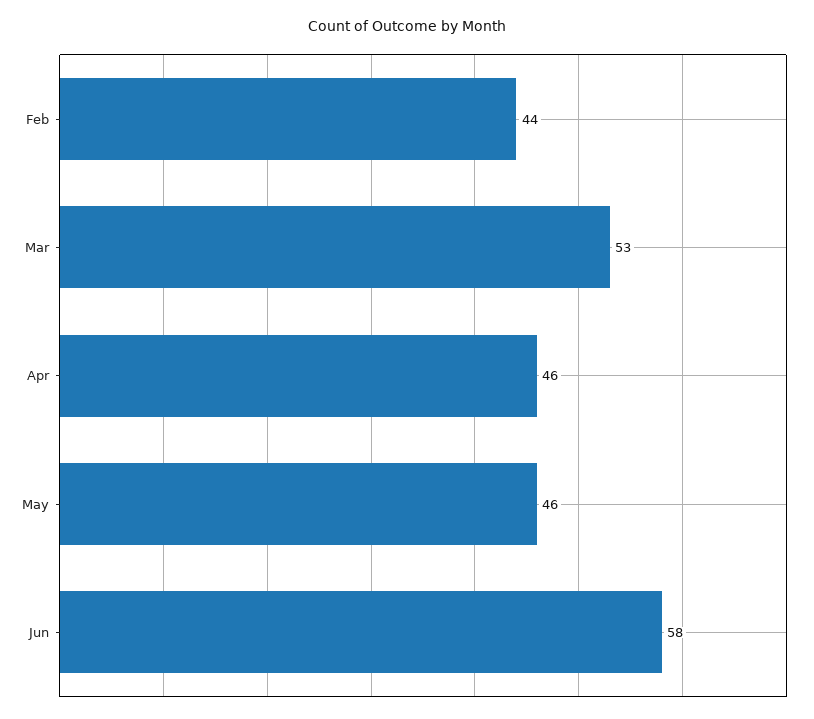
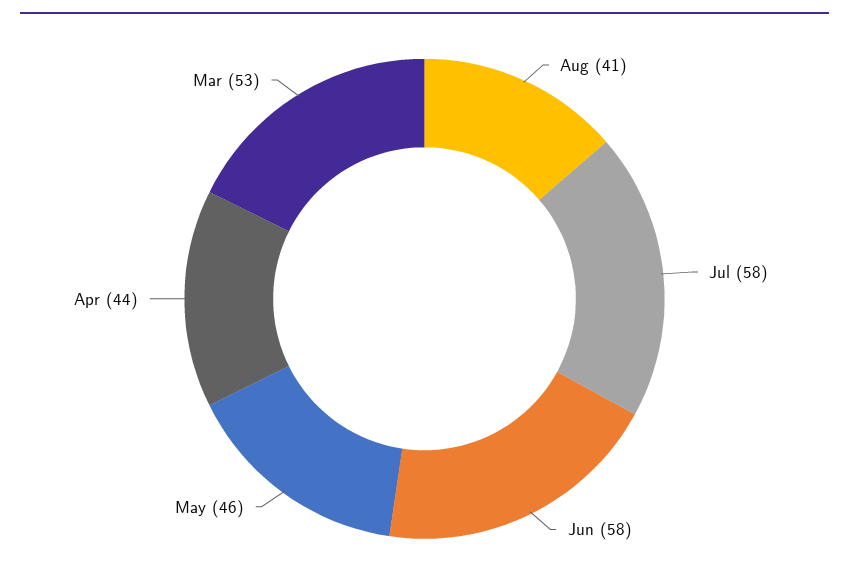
Feb: 44 -> none
Apr: 46 -> 44
Aug: none -> 41
Jul: none -> 58

